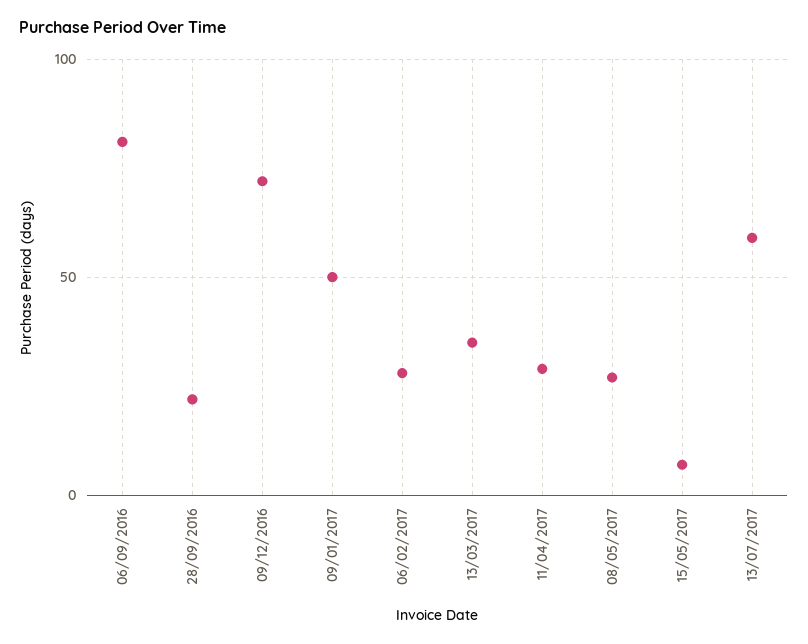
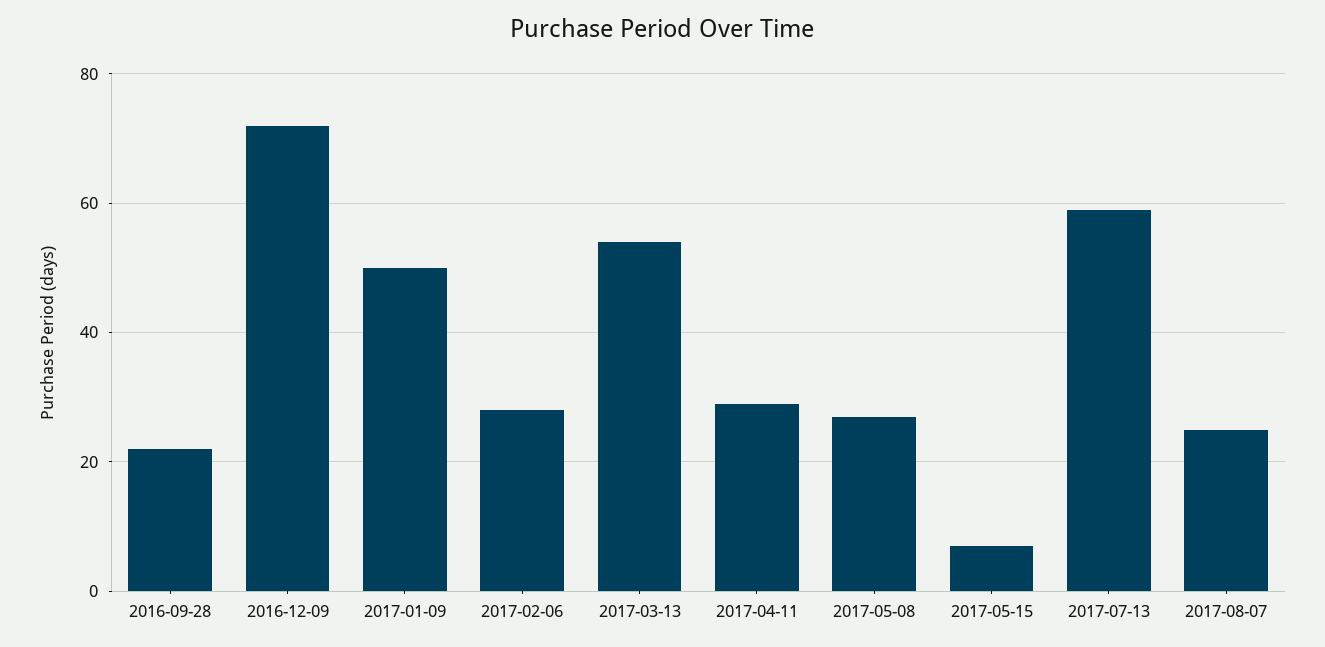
06/09/2016: 80 -> none
13/03/2017: 35 -> 55
2017-08-07: none -> 25

